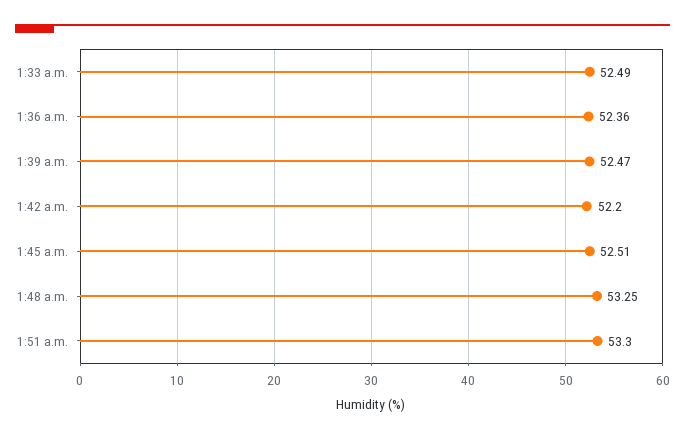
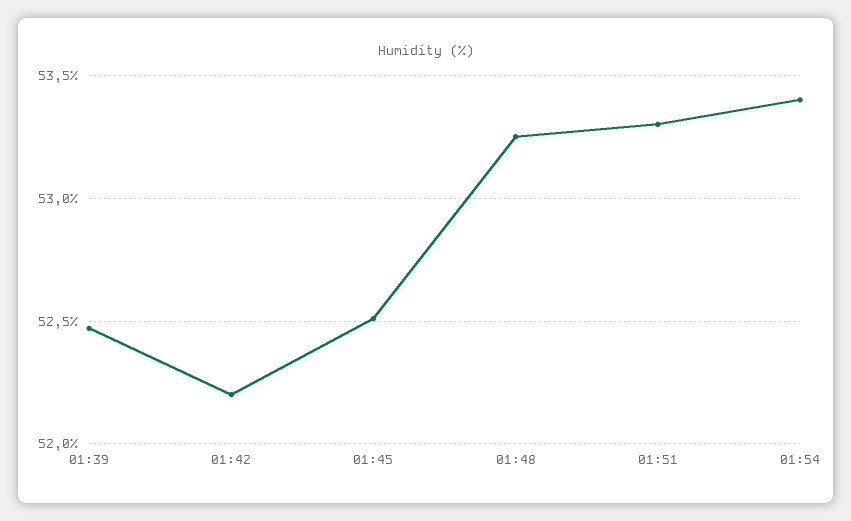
1:33 a.m.: 52.49 -> none
1:36 a.m.: 52.36 -> none
01:54: none -> 53.4

